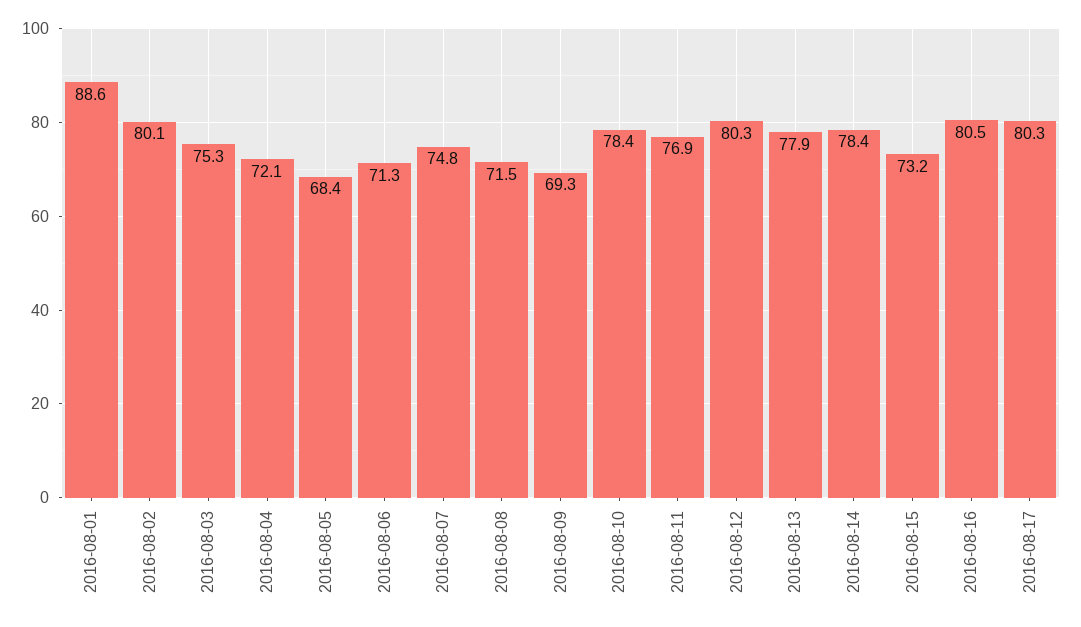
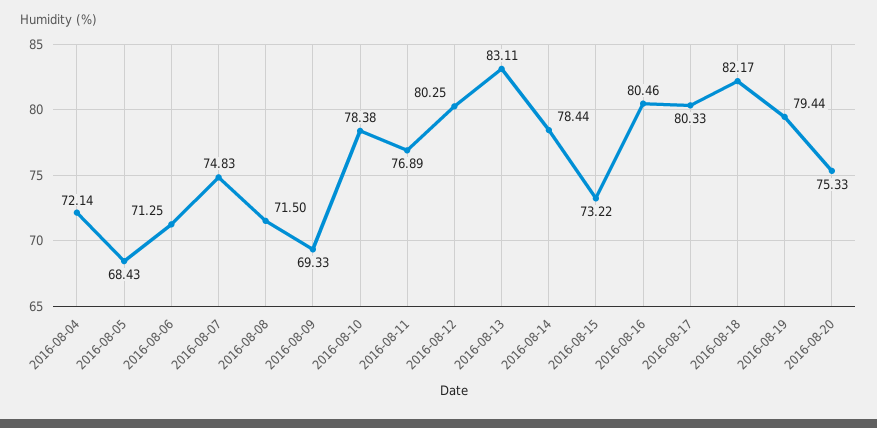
2016-08-01: 88.6 -> none
2016-08-02: 80.1 -> none
2016-08-03: 75.3 -> none
2016-08-13: 77.9 -> 83.11
2016-08-18: none -> 82.17
2016-08-19: none -> 79.44
2016-08-20: none -> 75.33

